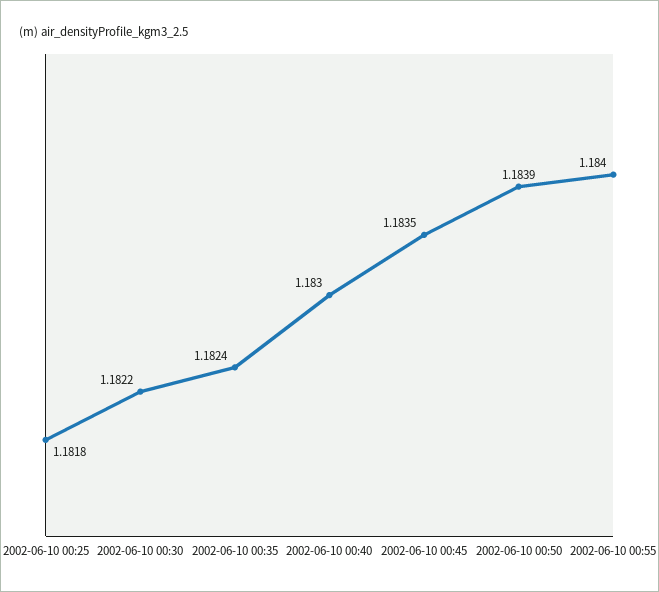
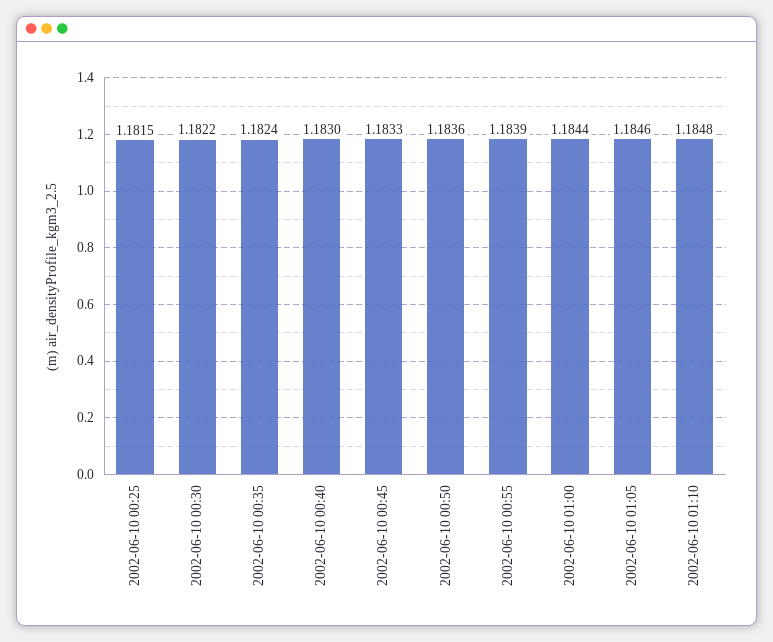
2002-06-10 00:25: 1.1818 -> 1.1815
2002-06-10 00:45: 1.1835 -> 1.1833
2002-06-10 00:50: 1.1839 -> 1.1836
2002-06-10 00:55: 1.184 -> 1.1839
2002-06-10 01:00: none -> 1.1844
2002-06-10 01:05: none -> 1.1846
2002-06-10 01:10: none -> 1.1848

